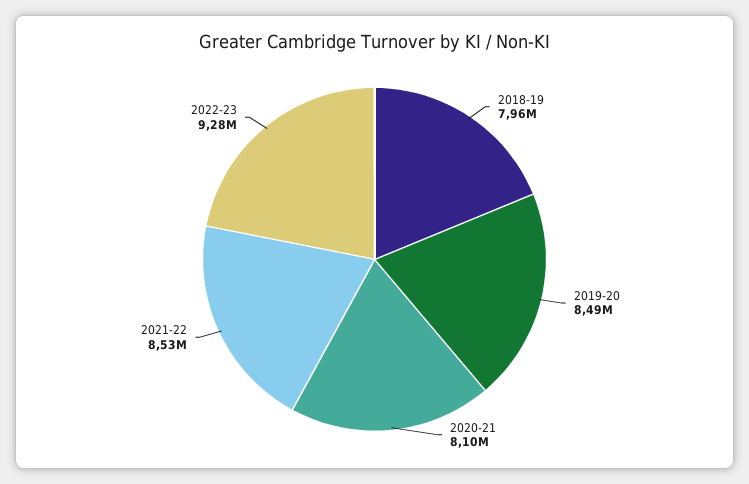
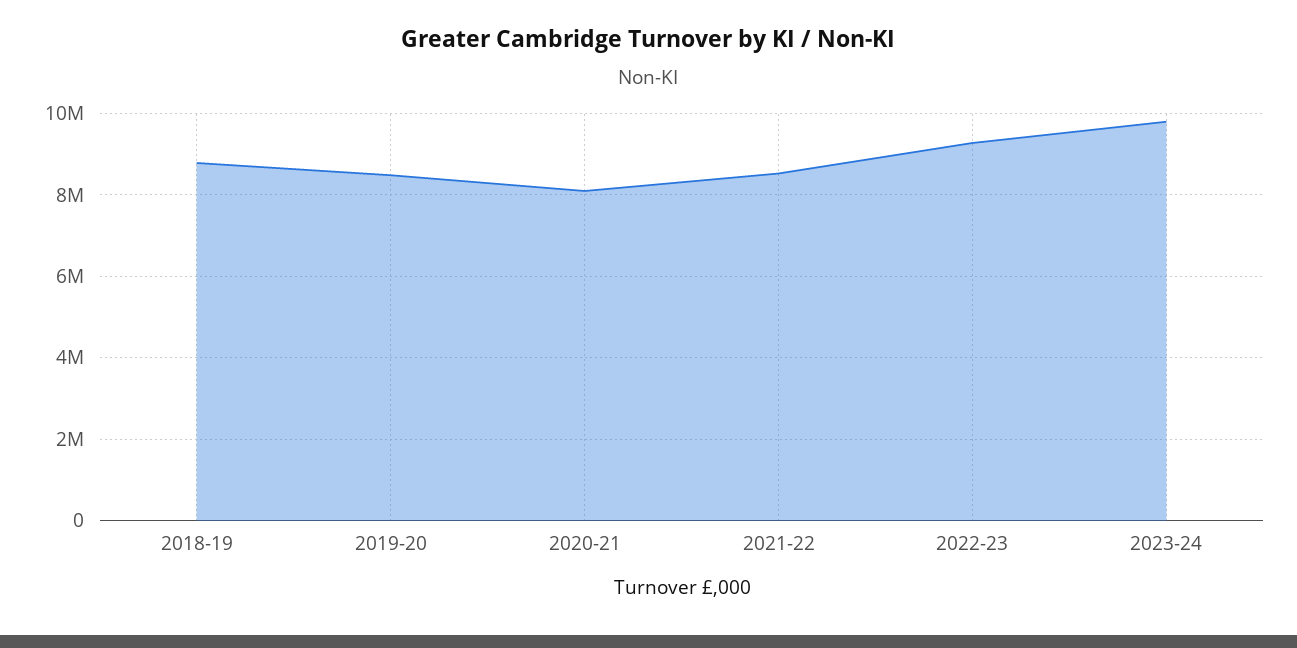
2018-19: 7960000 -> 8800000
2023-24: none -> 9800000

